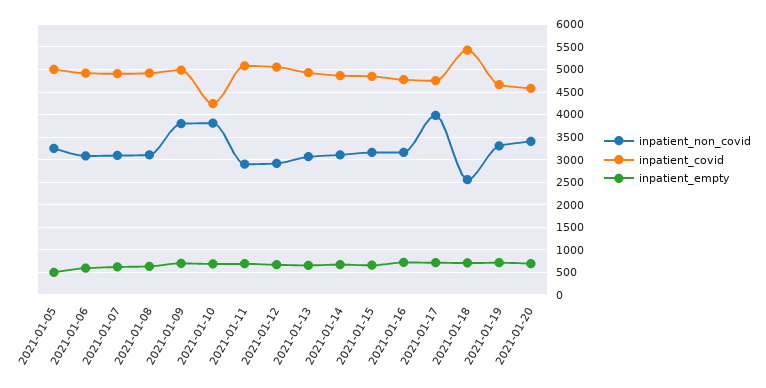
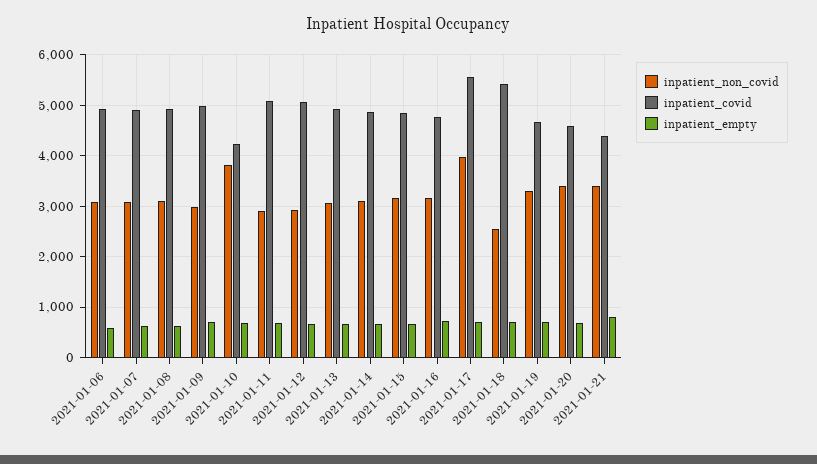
inpatient_non_covid, 2021-01-05: 3250 -> none
inpatient_covid, 2021-01-05: 5000 -> none
inpatient_empty, 2021-01-05: 500 -> none
inpatient_non_covid, 2021-01-09: 3750 -> 3000
inpatient_covid, 2021-01-17: 4750 -> 5600
inpatient_non_covid, 2021-01-21: none -> 3400
inpatient_covid, 2021-01-21: none -> 4400
inpatient_empty, 2021-01-21: none -> 800

